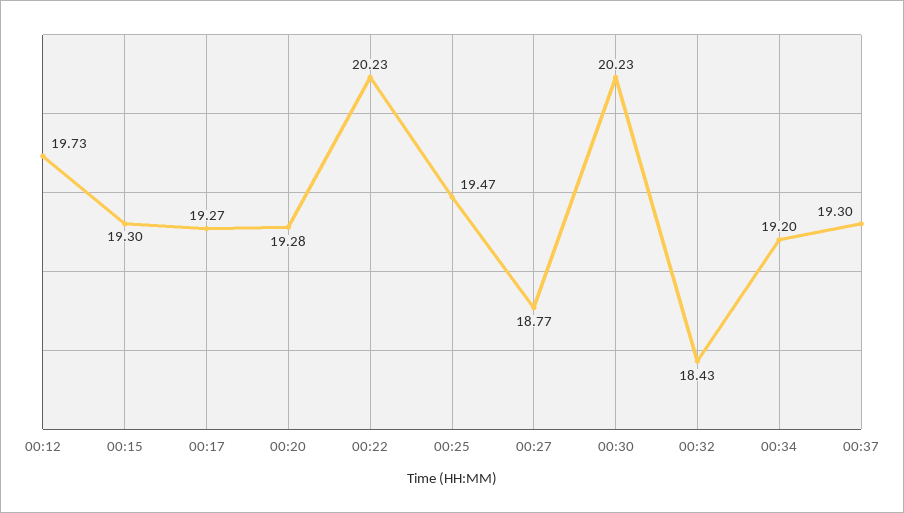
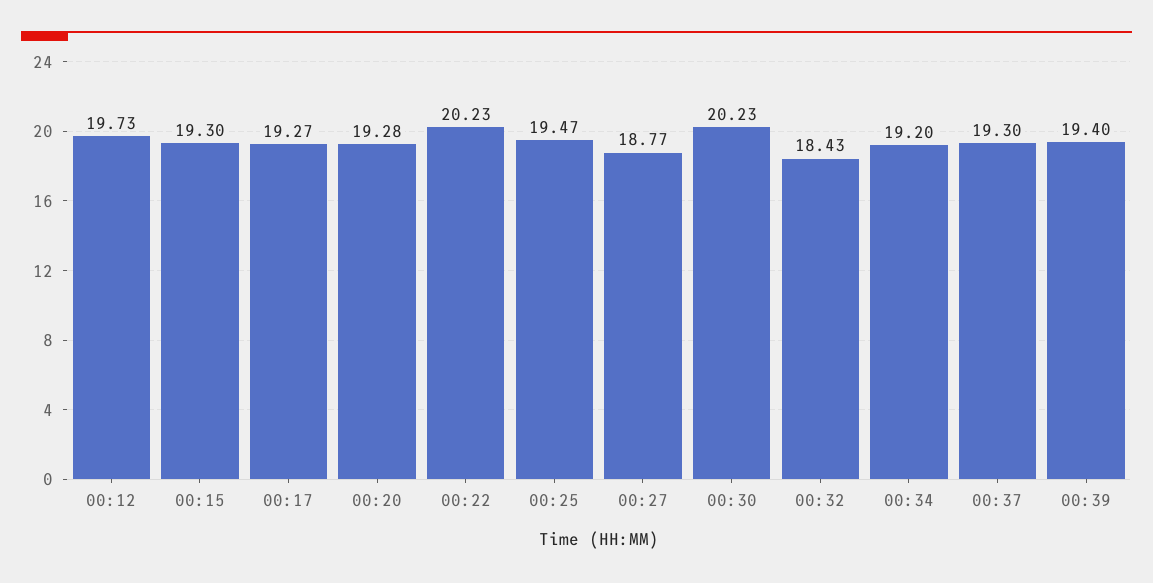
00:39: none -> 19.4

